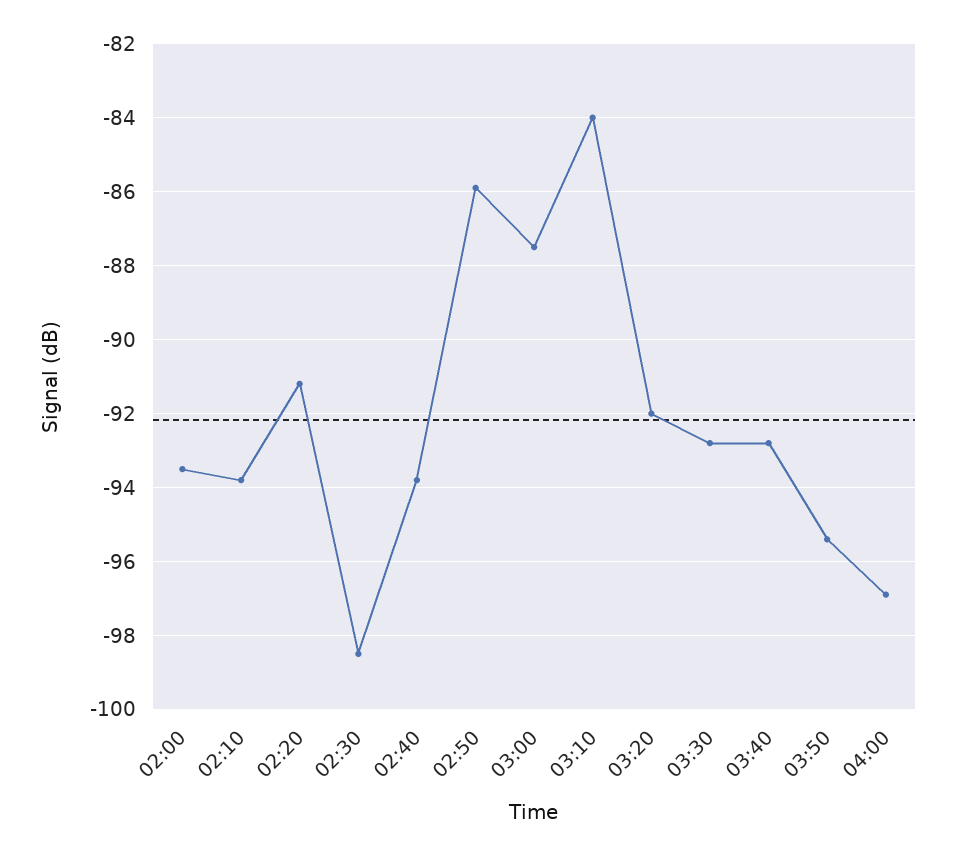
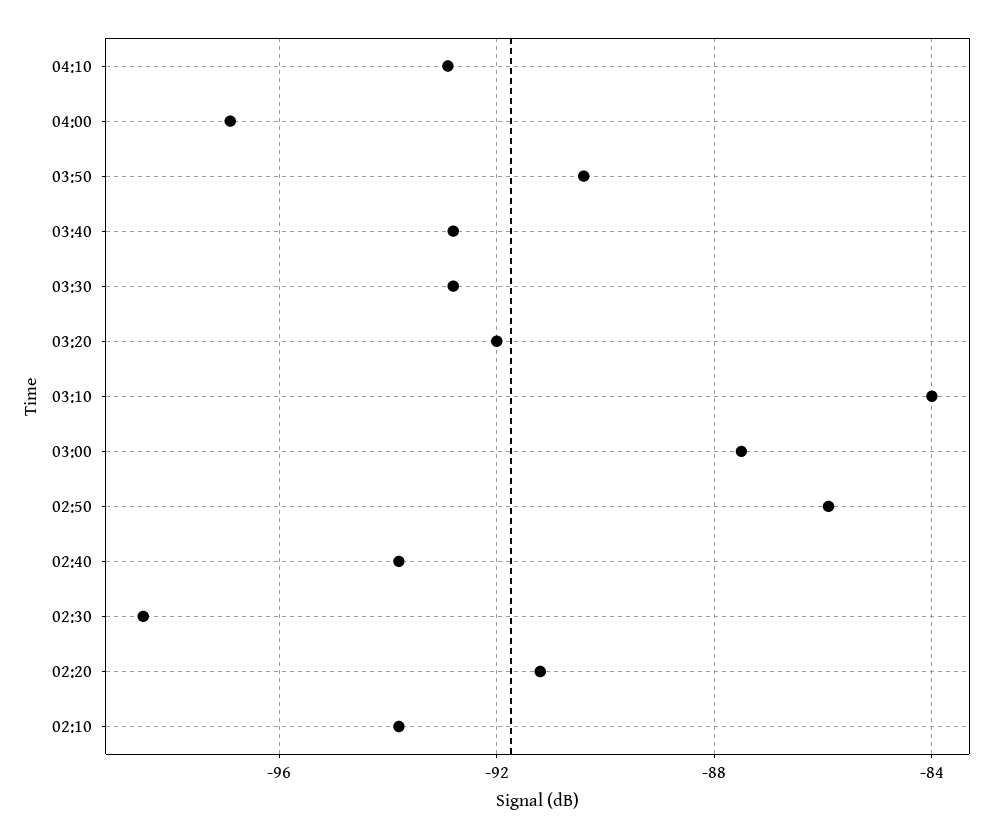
02:00: -93.5 -> none
03:50: -95.5 -> -90.5
04:10: none -> -93

